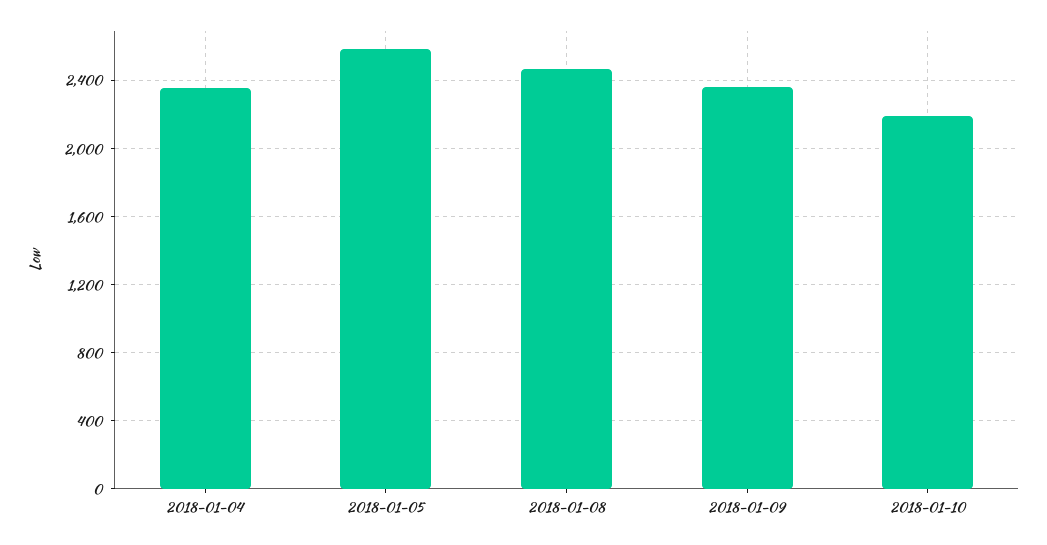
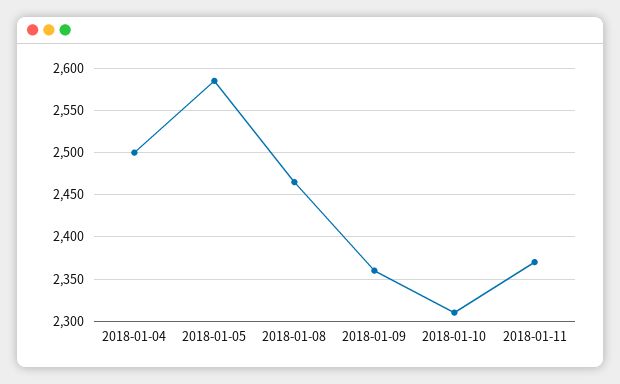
2018-01-04: 2350 -> 2500
2018-01-10: 2200 -> 2310
2018-01-11: none -> 2370

